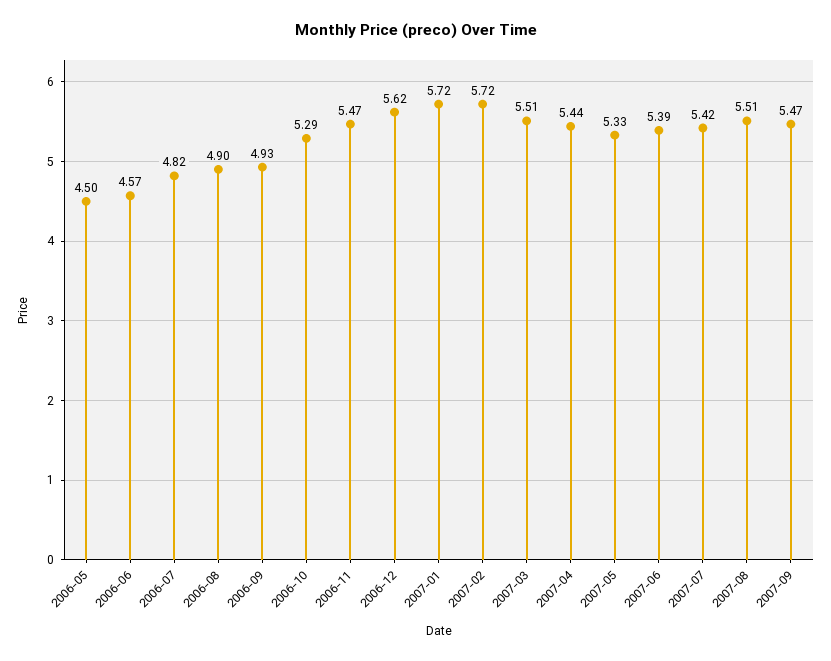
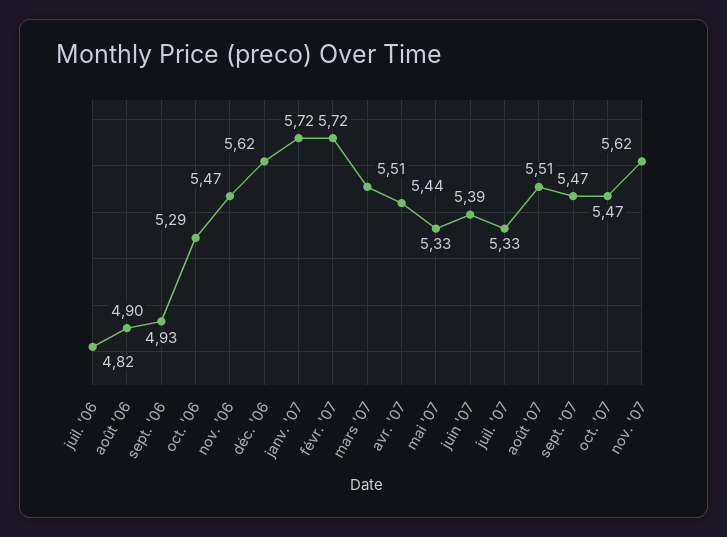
2006-05: 4.5 -> none
2006-06: 4.57 -> none
2007-07: 5.42 -> 5.33
oct. '07: none -> 5.47
nov. '07: none -> 5.62

